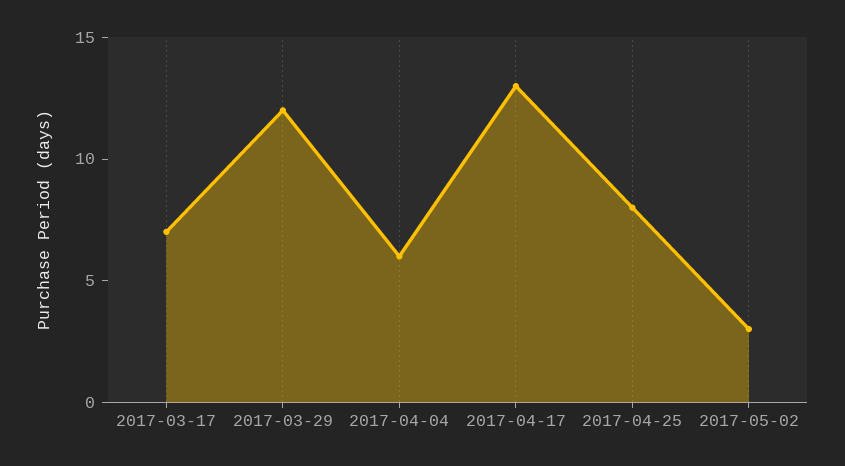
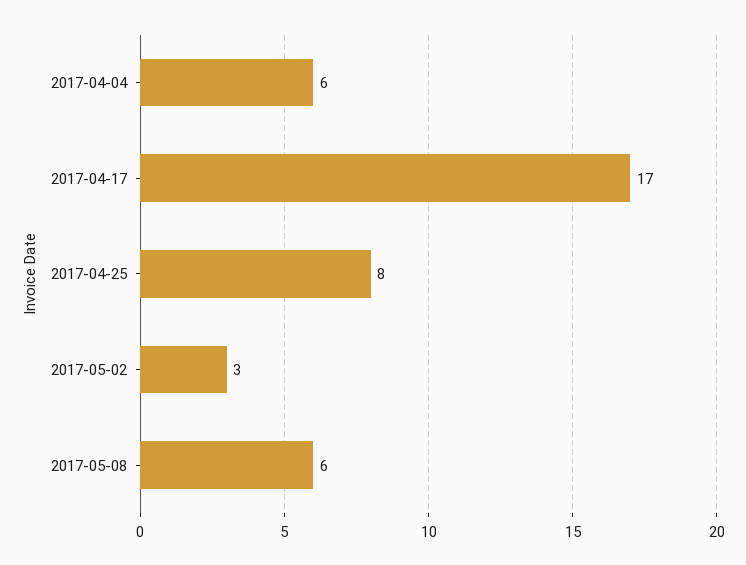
2017-03-17: 7 -> none
2017-03-29: 12 -> none
2017-04-17: 13 -> 17
2017-05-08: none -> 6

